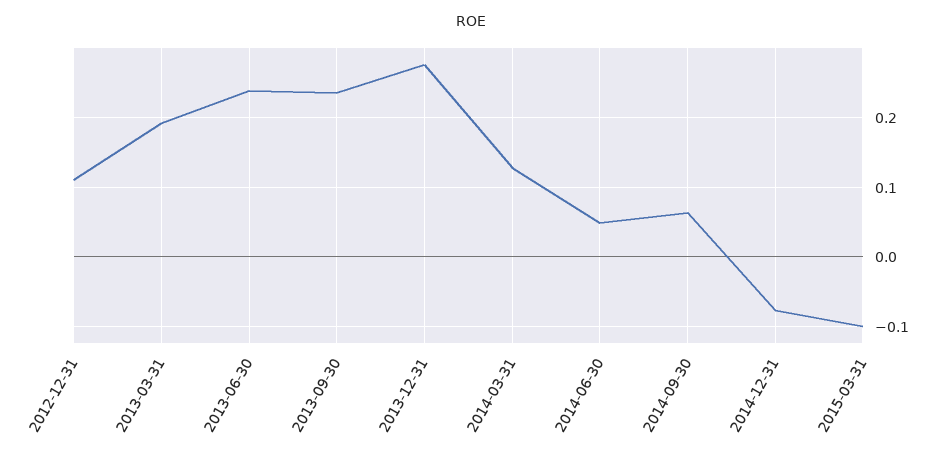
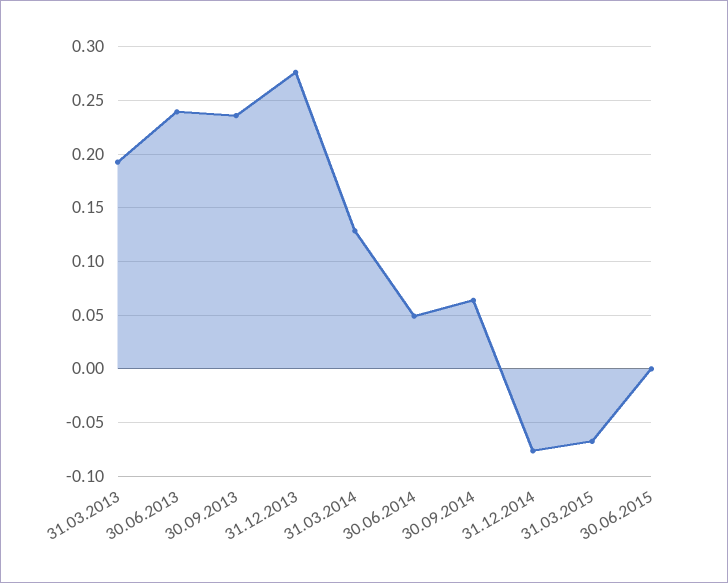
2012-12-31: 0.11 -> none
2015-03-31: -0.1 -> -0.07
30.06.2015: none -> 0

